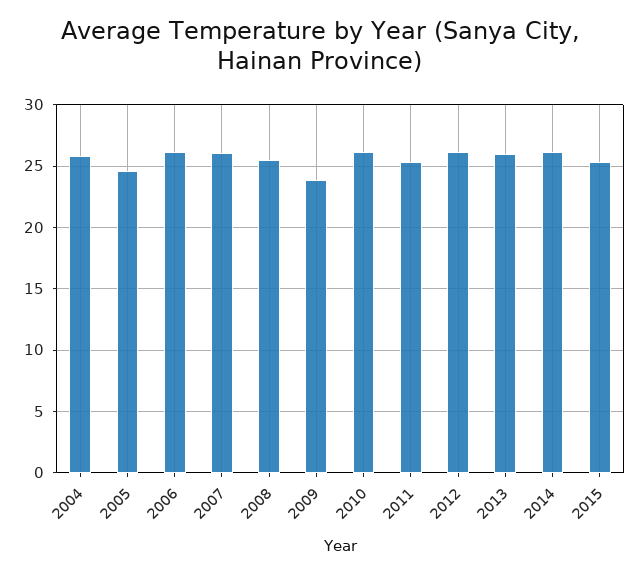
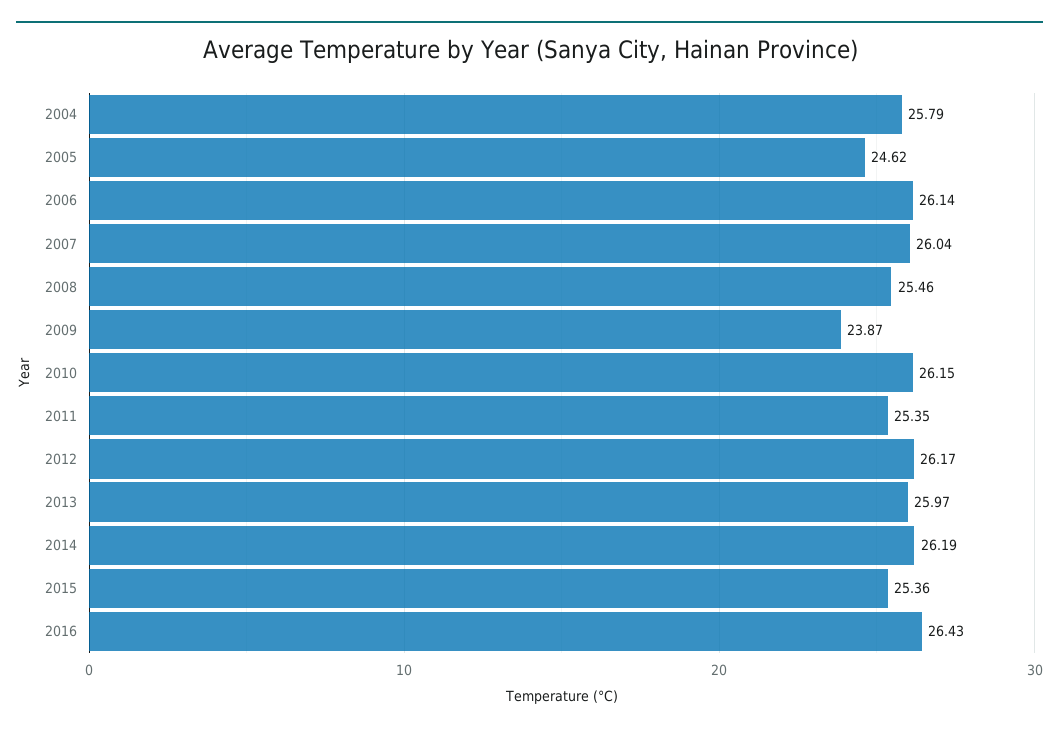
2016: none -> 26.43

